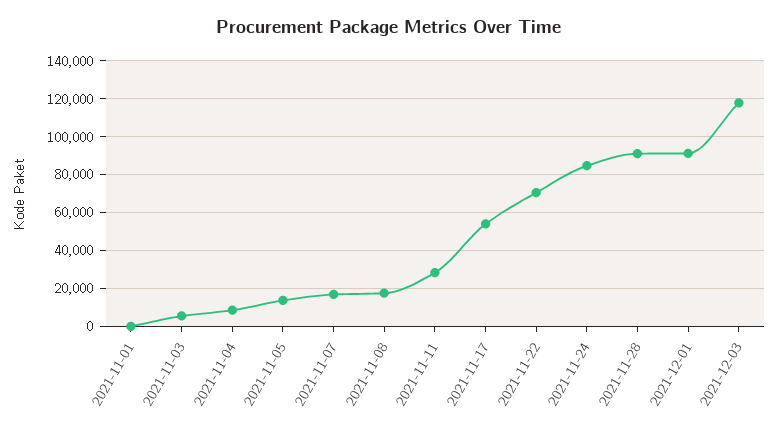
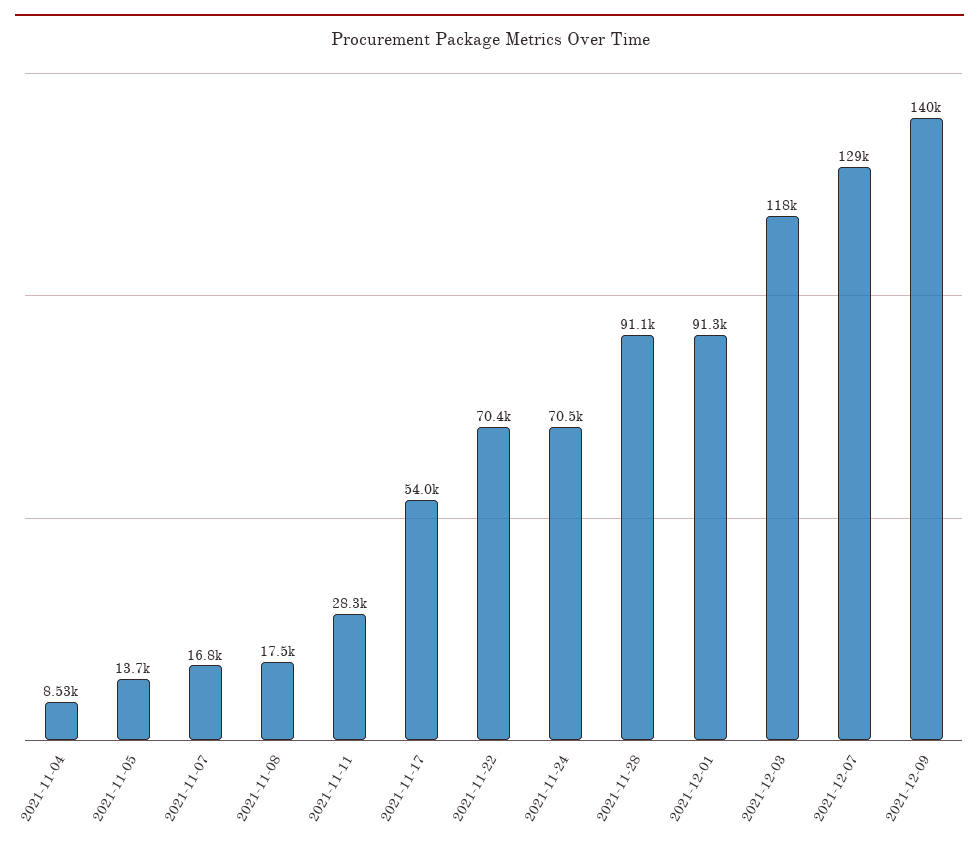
2021-11-01: 0 -> none
2021-11-03: 5000 -> none
2021-11-24: 85000 -> 70500
2021-12-07: none -> 129000
2021-12-09: none -> 140000

